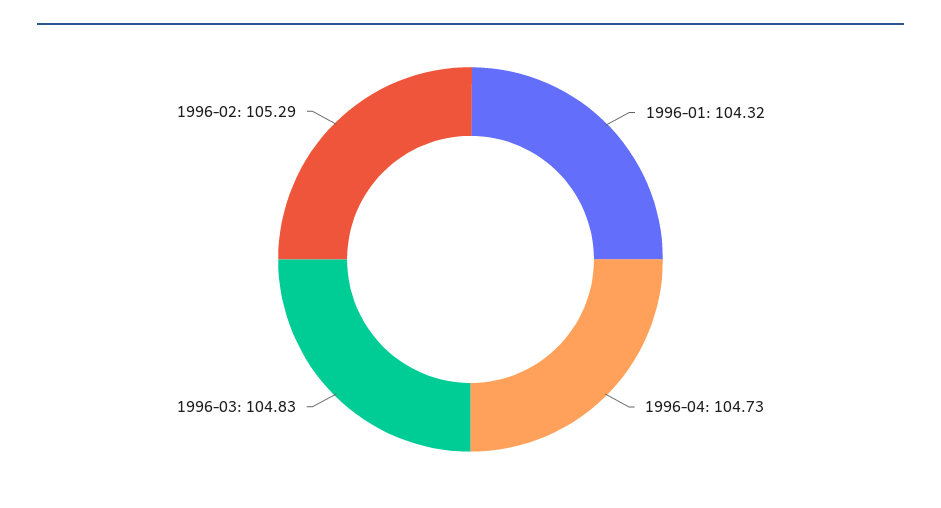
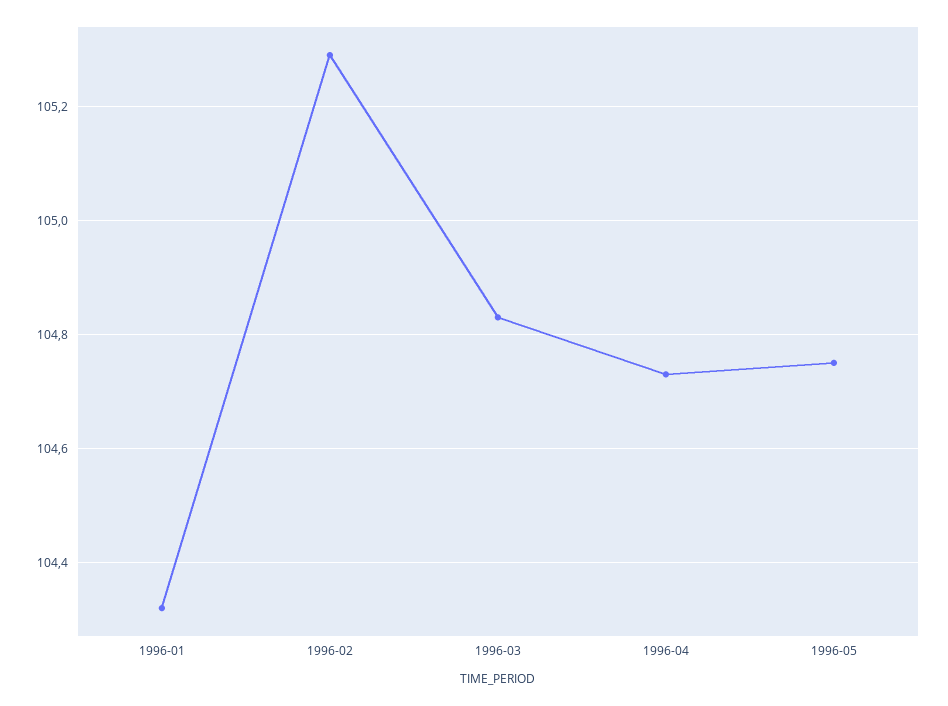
1996-05: none -> 104.75

